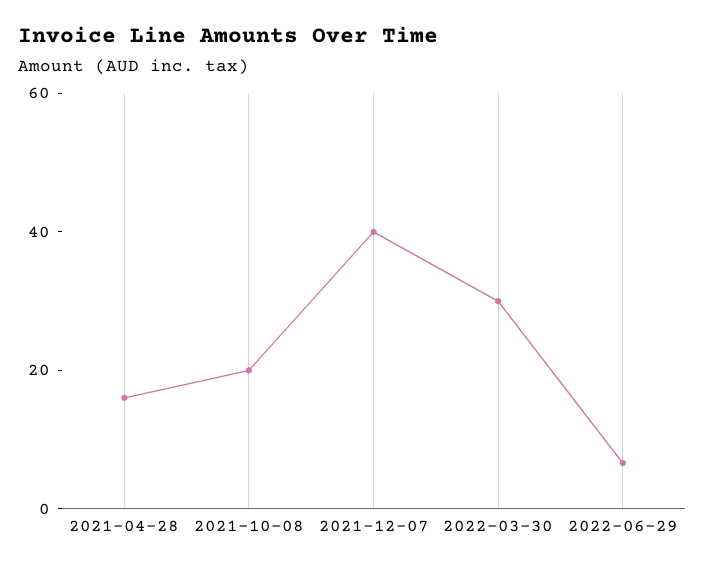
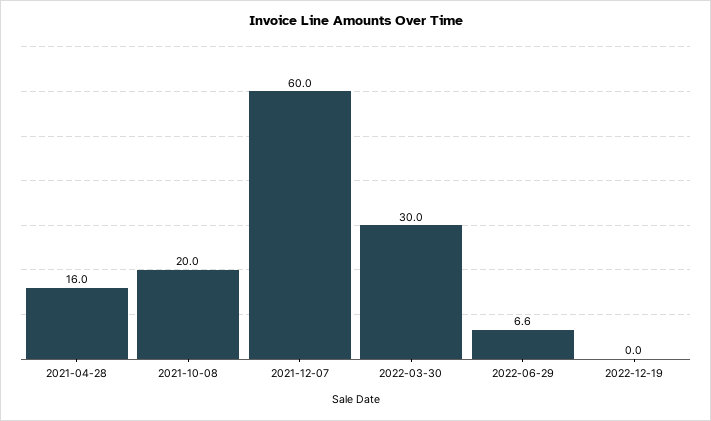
2021-12-07: 40 -> 60
2022-12-19: none -> 0

